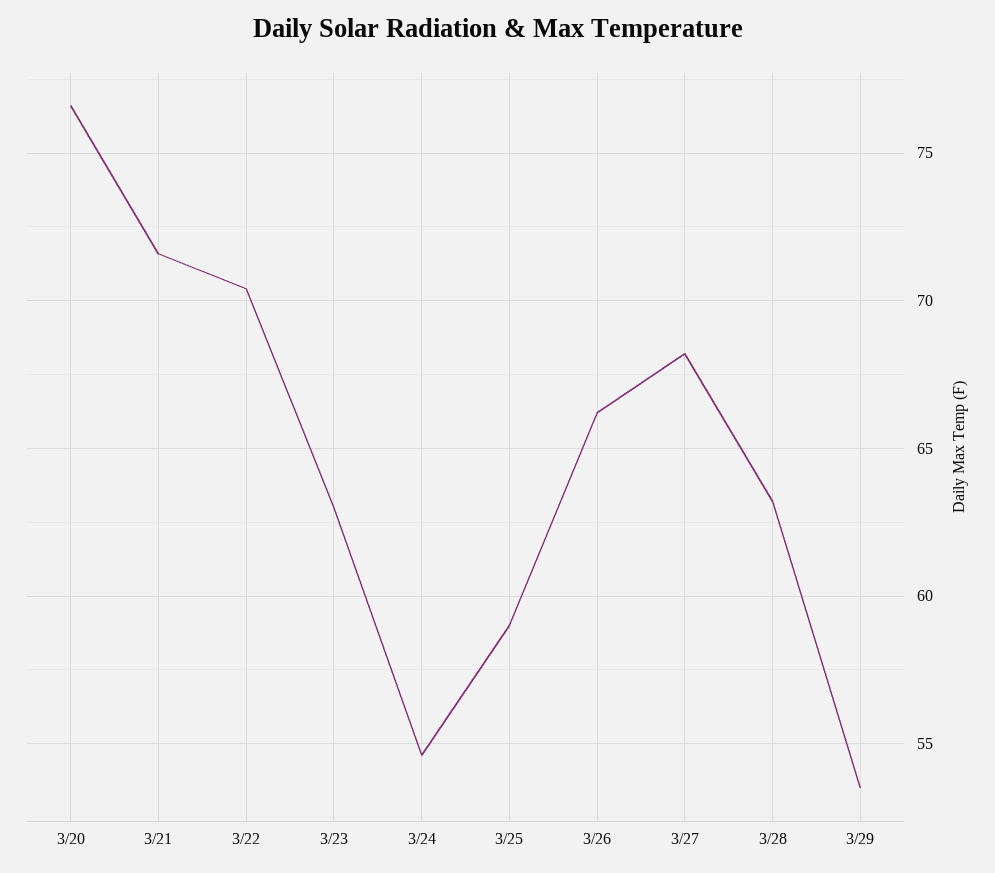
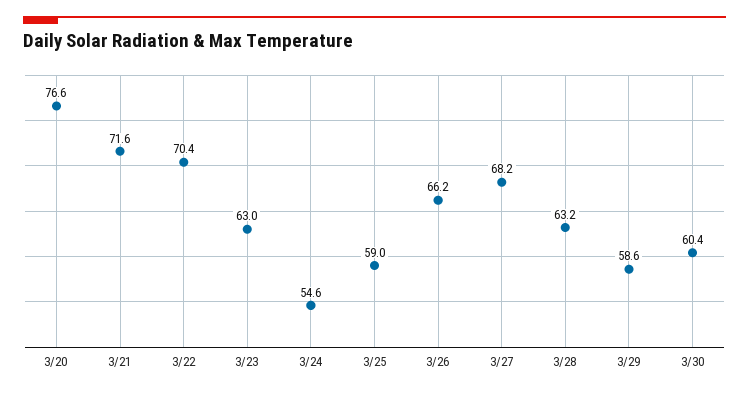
3/29: 53.5 -> 58.6
3/30: none -> 60.4

